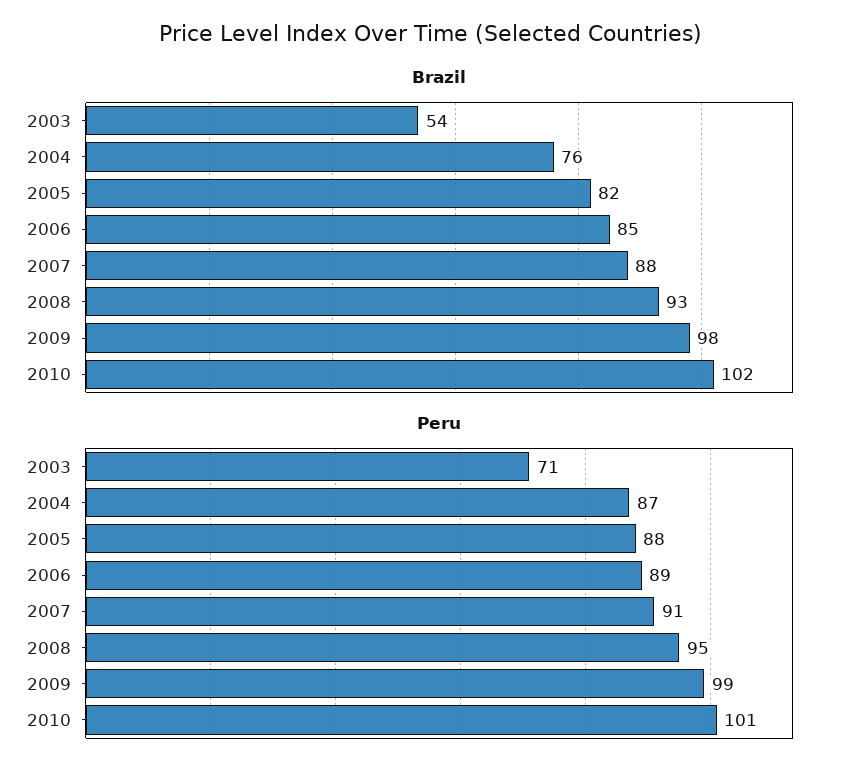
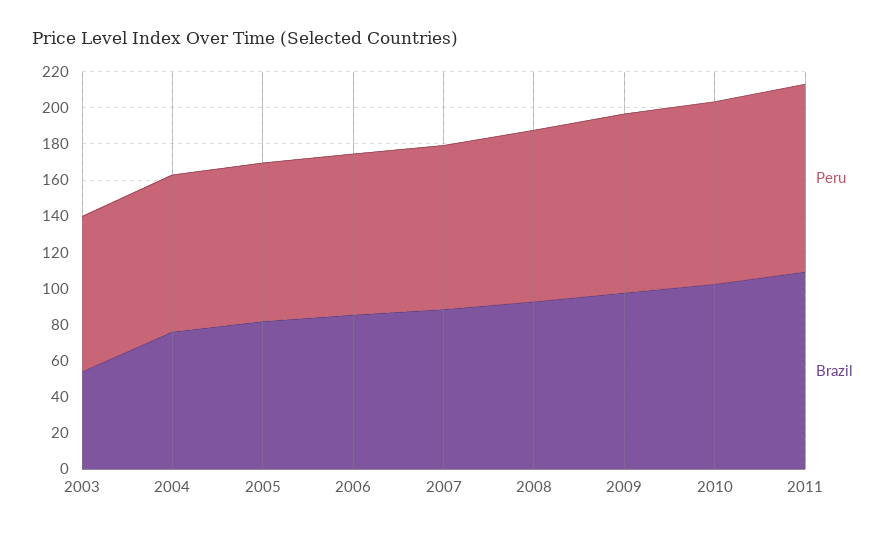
Peru, 2003: 71 -> 85
Peru, 2011: none -> 105
Brazil, 2011: none -> 110

